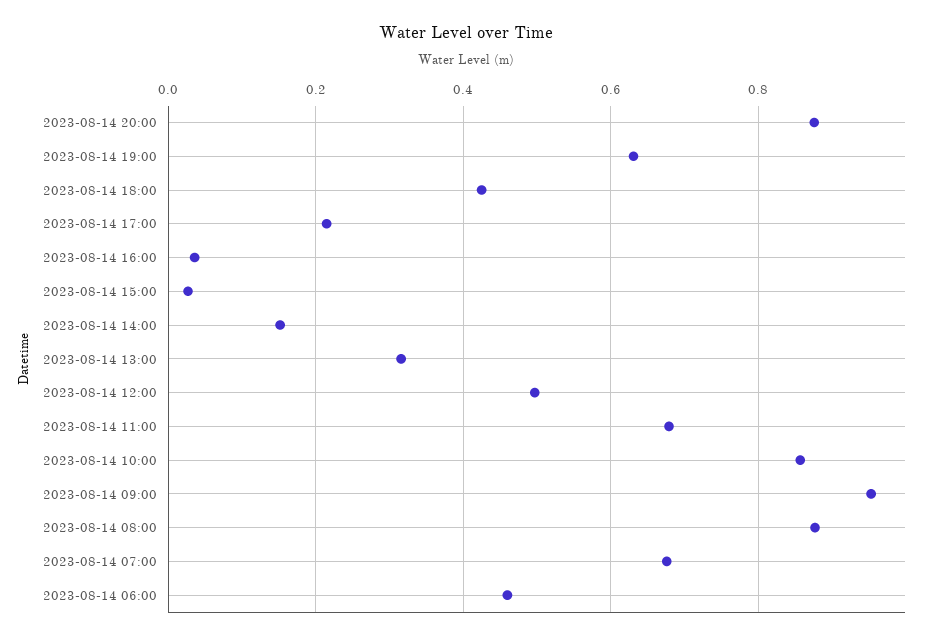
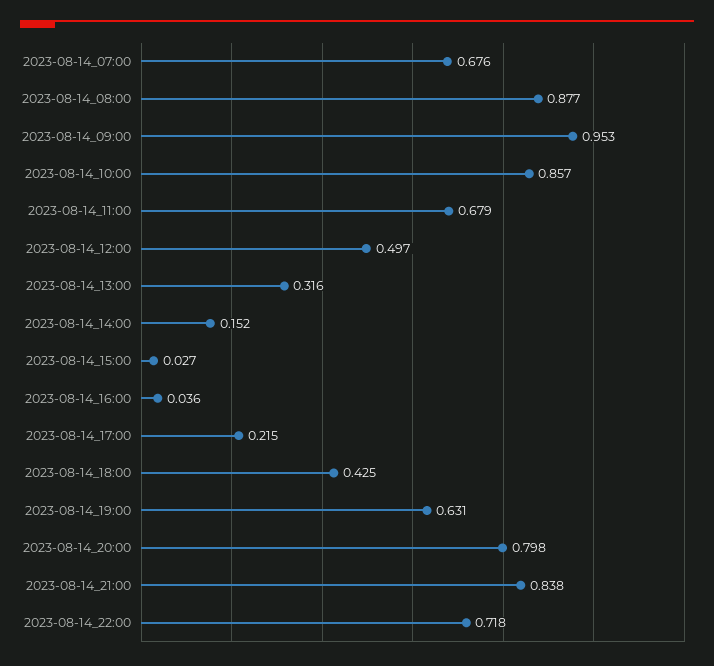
2023-08-14 20:00: 0.88 -> 0.798
2023-08-14 06:00: 0.46 -> none
2023-08-14_21:00: none -> 0.838
2023-08-14_22:00: none -> 0.718

